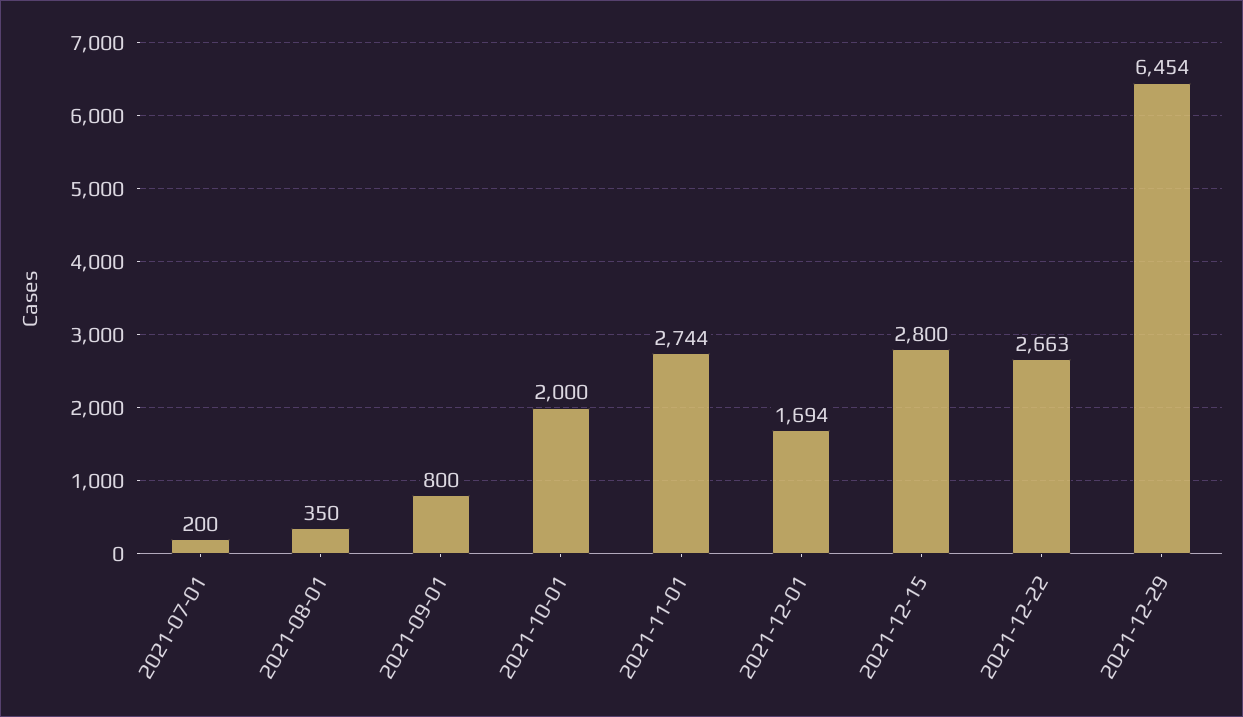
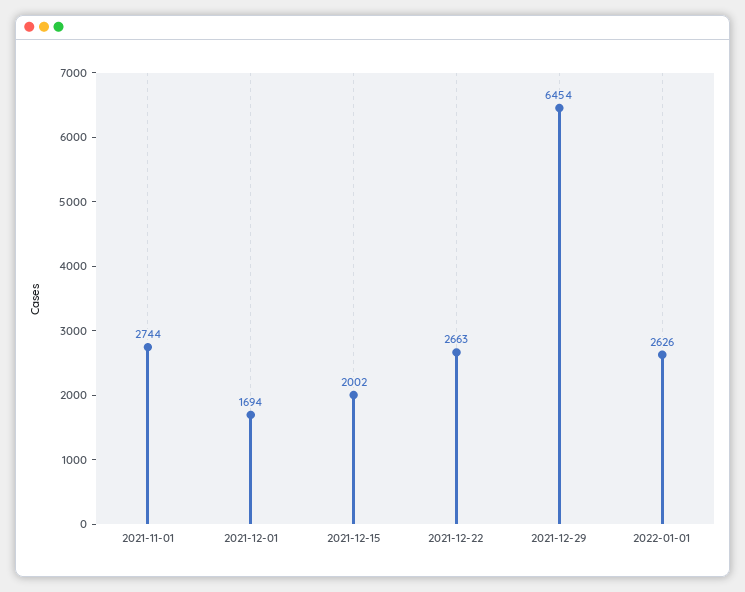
2021-07-01: 200 -> none
2021-08-01: 350 -> none
2021-09-01: 800 -> none
2021-10-01: 2000 -> none
2021-12-15: 2800 -> 2002
2022-01-01: none -> 2626

